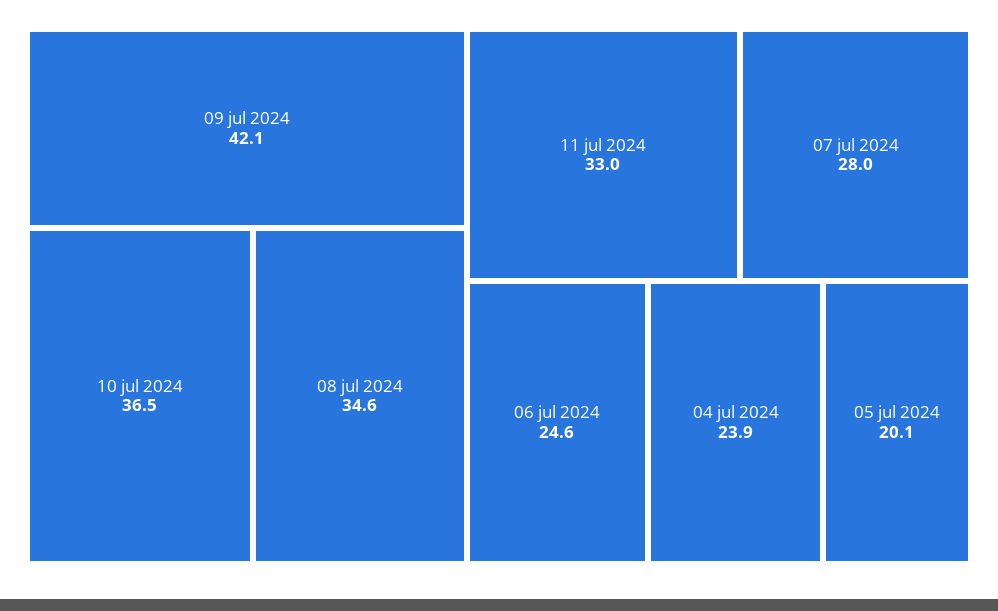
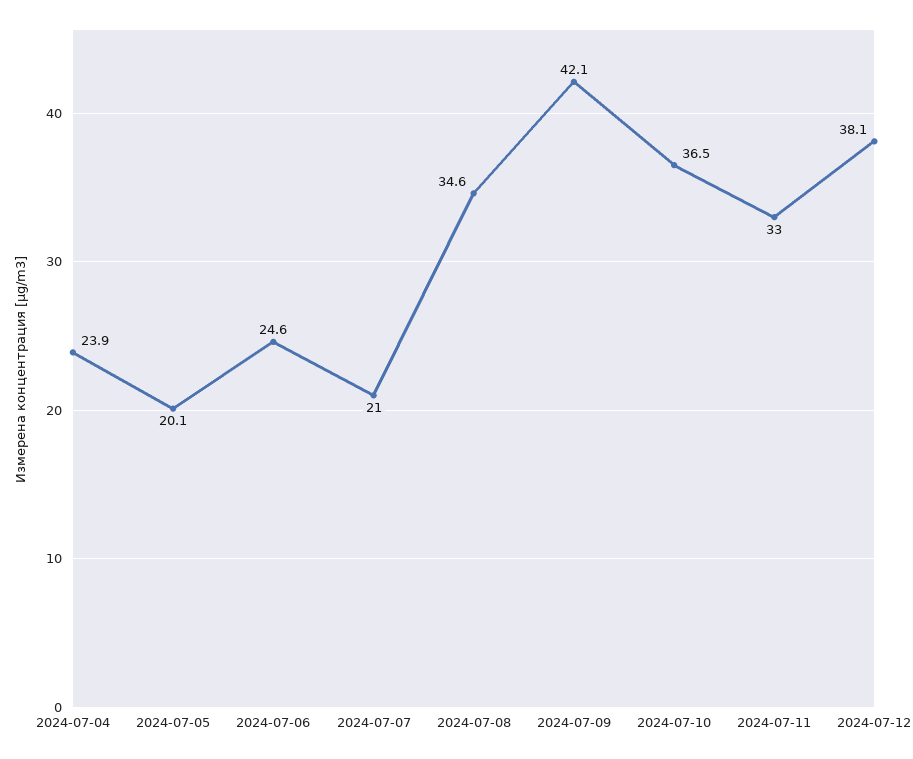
07 jul 2024: 28 -> 21
2024-07-12: none -> 38.1

